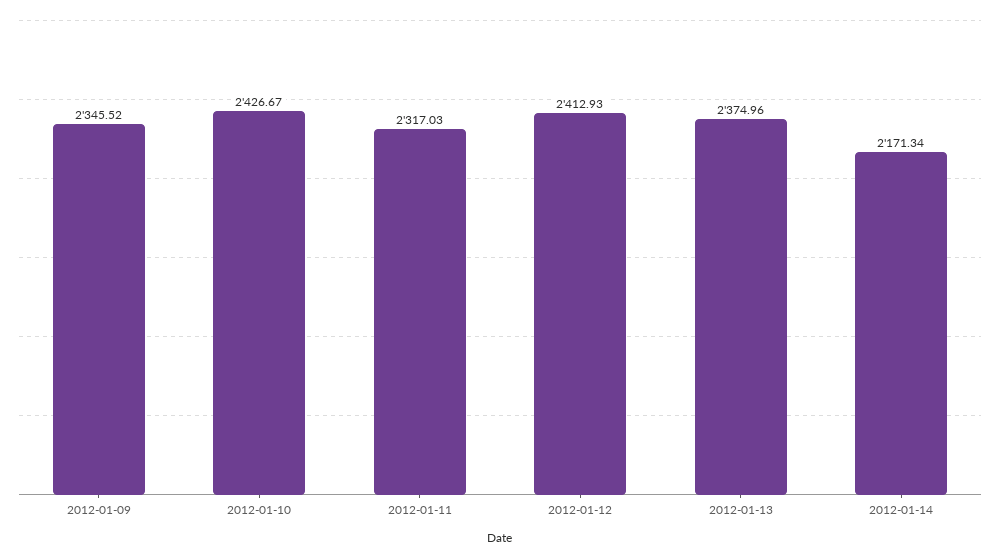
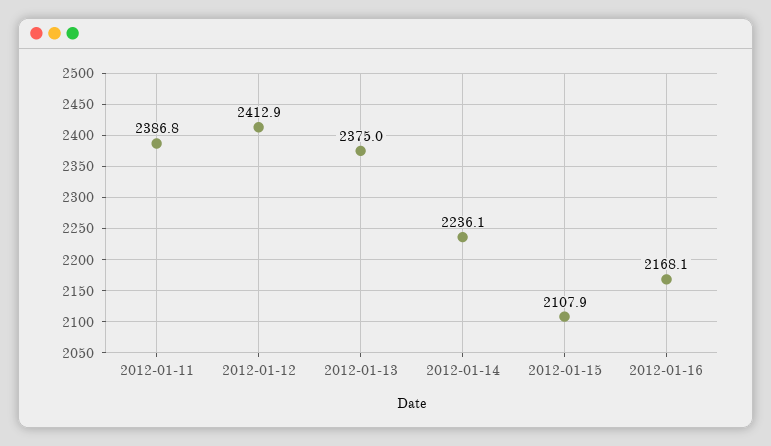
2012-01-09: 2345.52 -> none
2012-01-10: 2426.67 -> none
2012-01-11: 2317.03 -> 2386.8
2012-01-14: 2171.34 -> 2236.1
2012-01-15: none -> 2107.9
2012-01-16: none -> 2168.1

